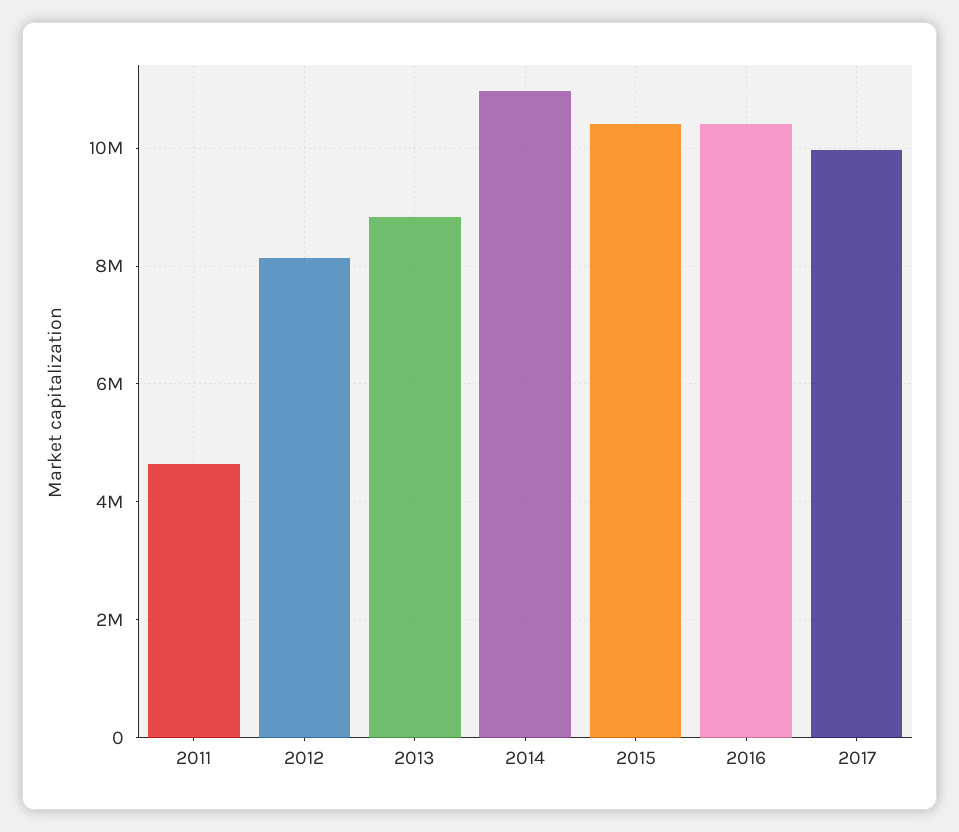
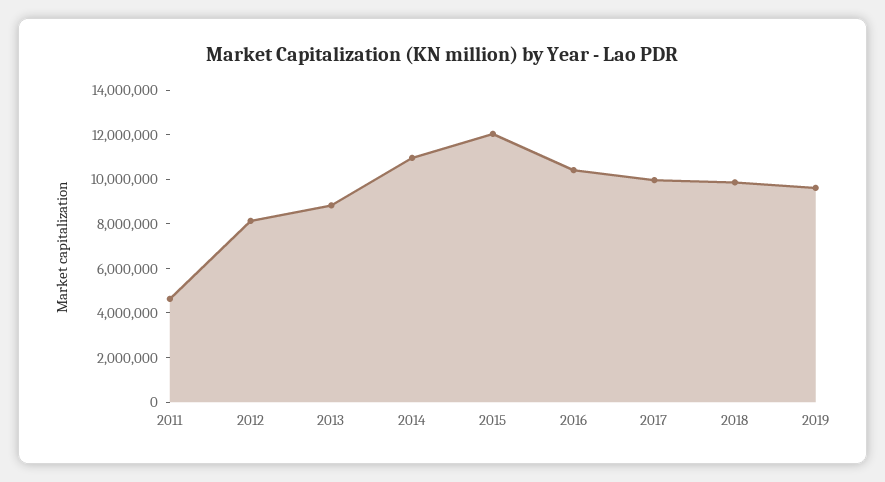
2015: 10400000 -> 12000000
2018: none -> 10000000
2019: none -> 9500000

